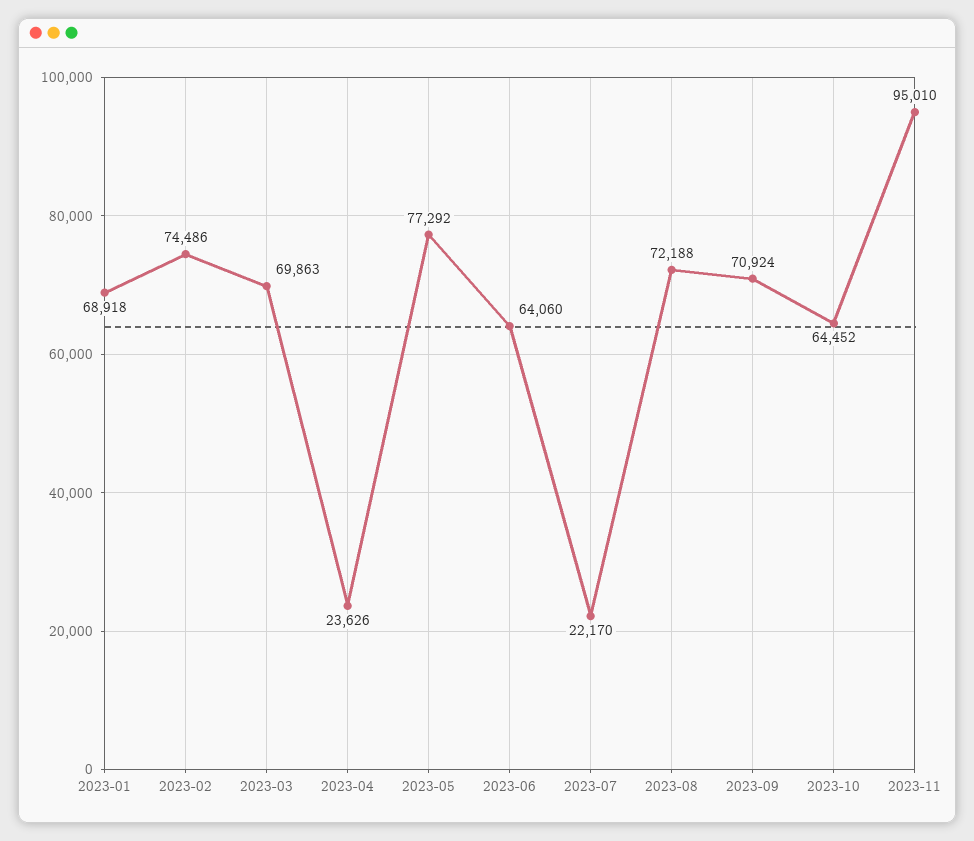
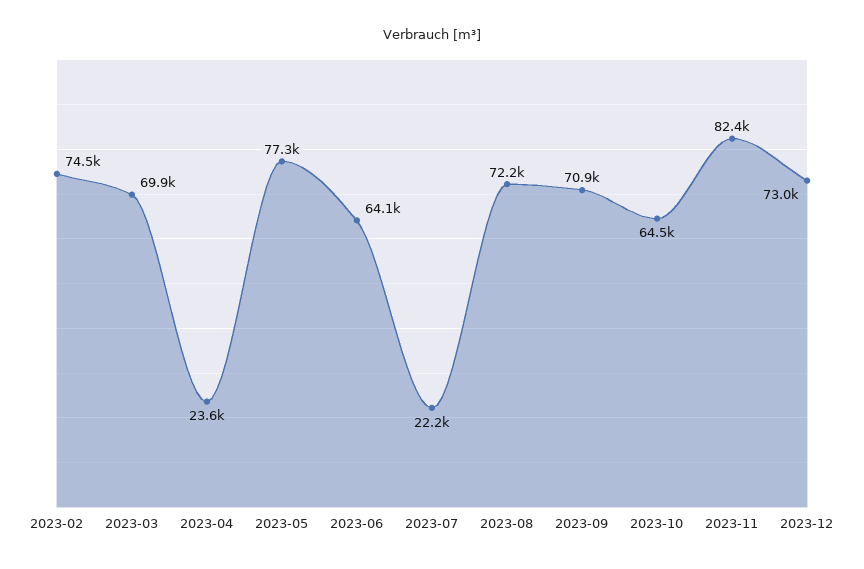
2023-01: 68918 -> none
2023-11: 95010 -> 82400
2023-12: none -> 73000

